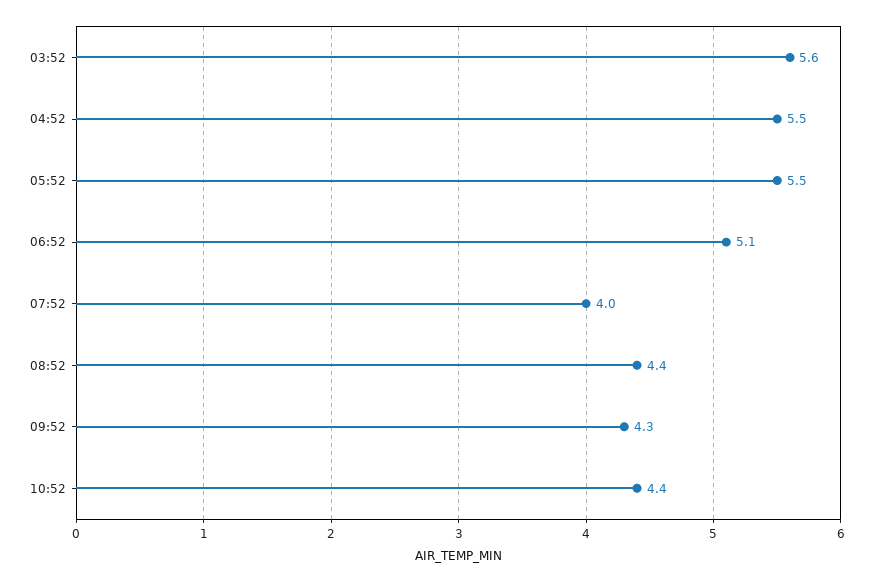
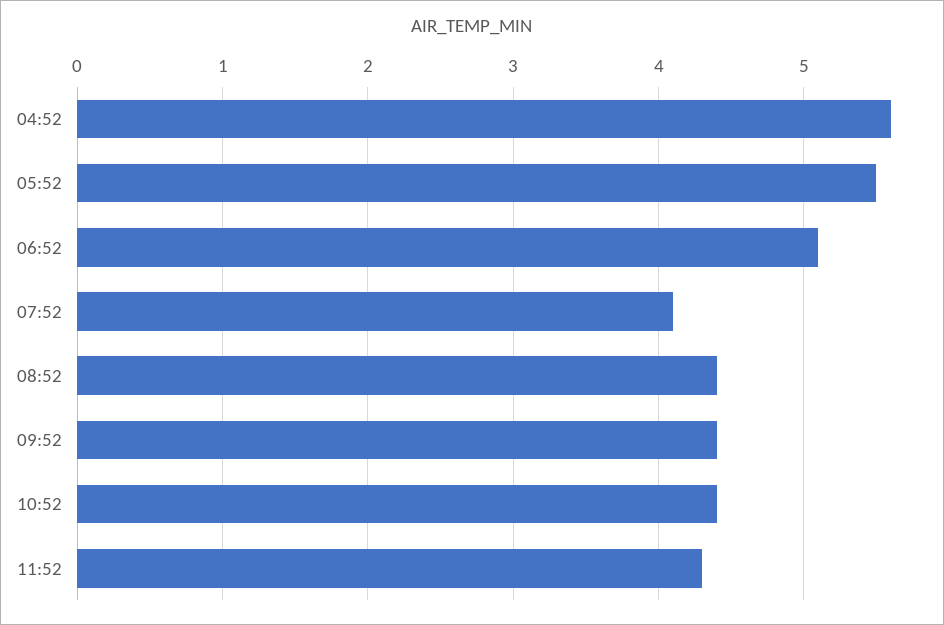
03:52: 5.6 -> none
04:52: 5.5 -> 5.6
07:52: 4 -> 4.1
09:52: 4.3 -> 4.4
11:52: none -> 4.3

